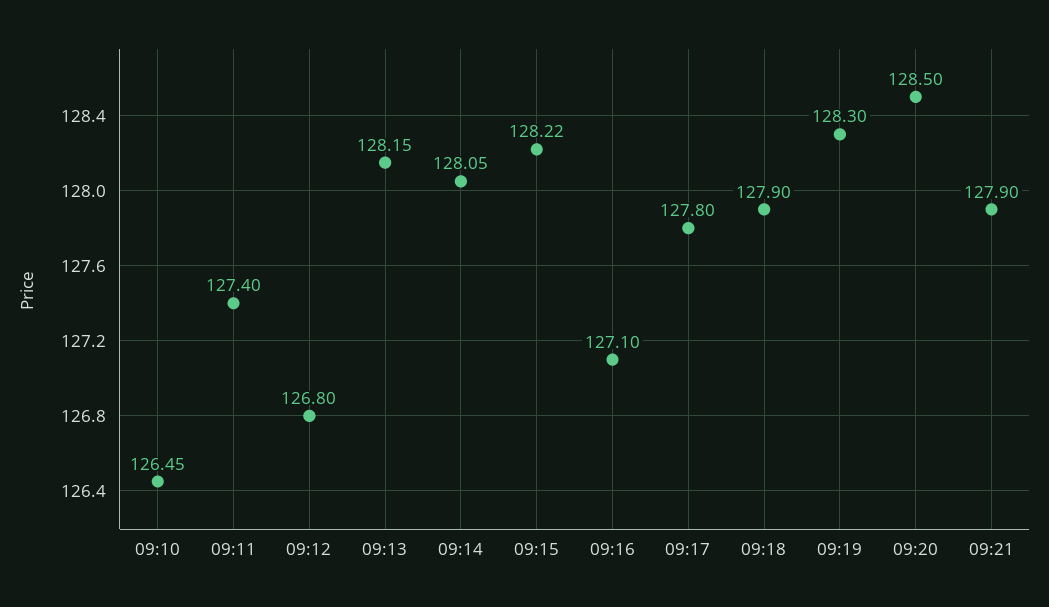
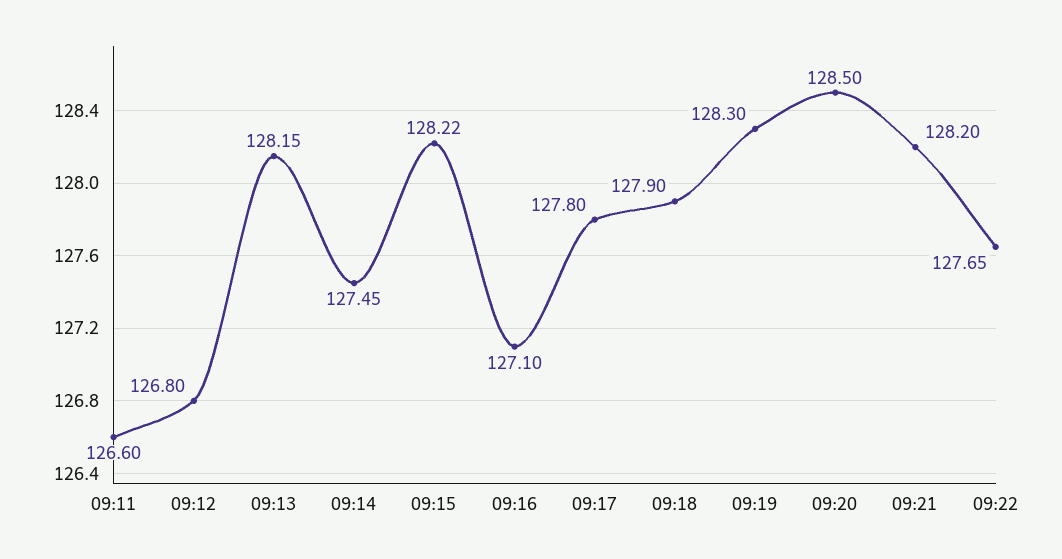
09:10: 126.45 -> none
09:11: 127.4 -> 126.6
09:14: 128.05 -> 127.45
09:21: 127.9 -> 128.2
09:22: none -> 127.65

